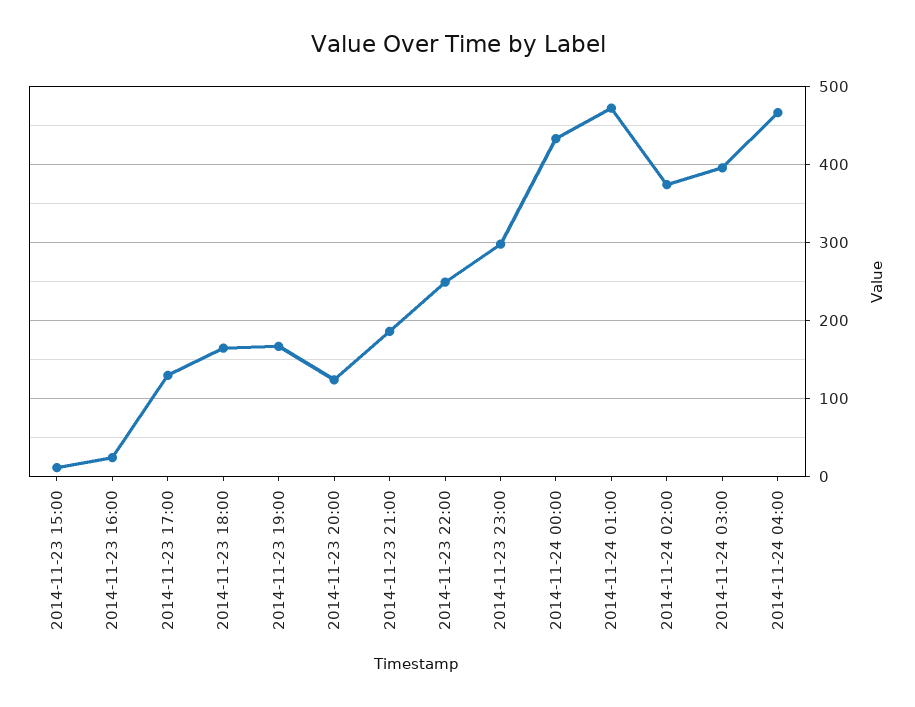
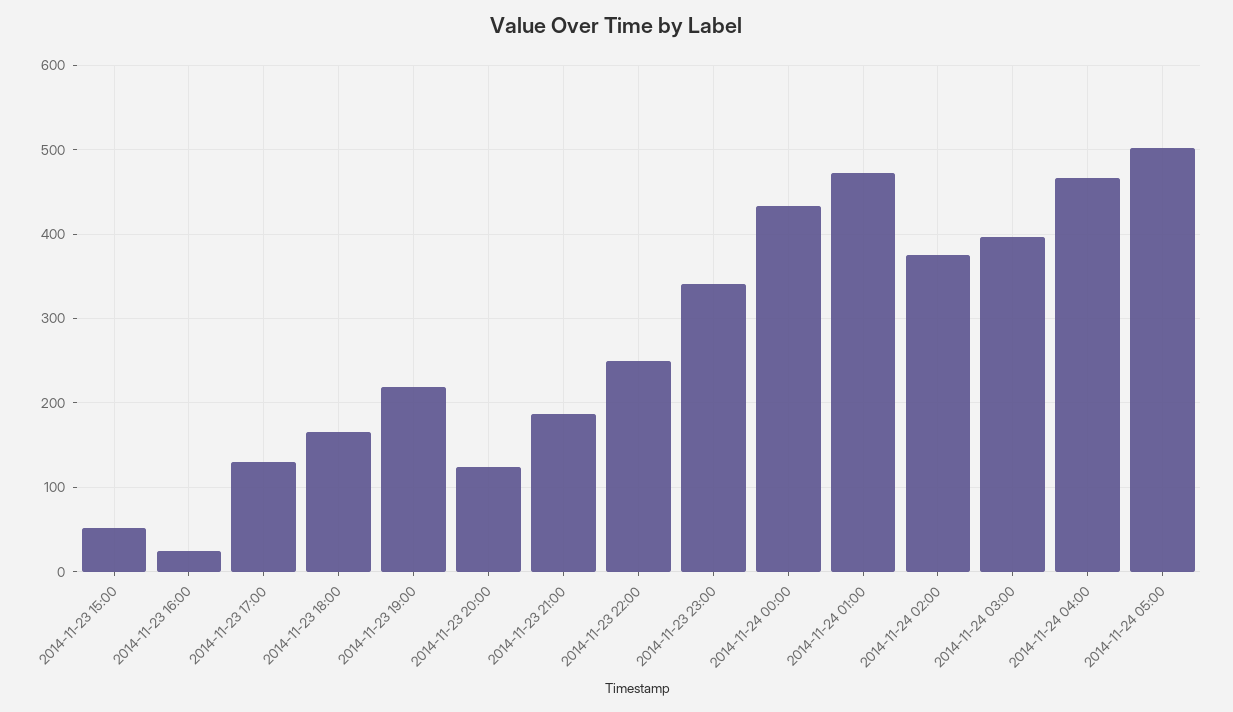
2014-11-23 15:00: 10 -> 50
2014-11-23 19:00: 170 -> 220
2014-11-23 23:00: 300 -> 340
2014-11-24 05:00: none -> 500

